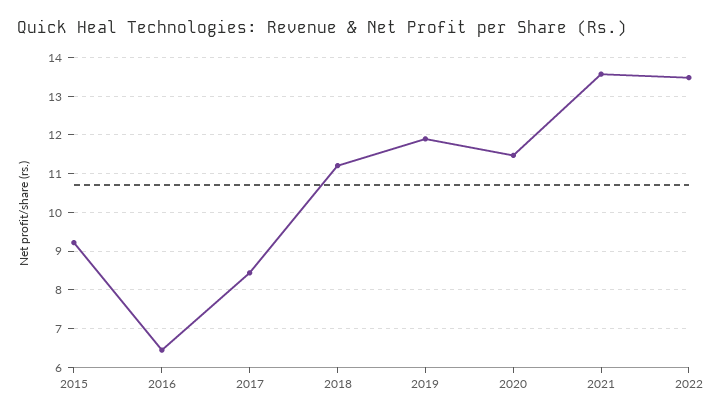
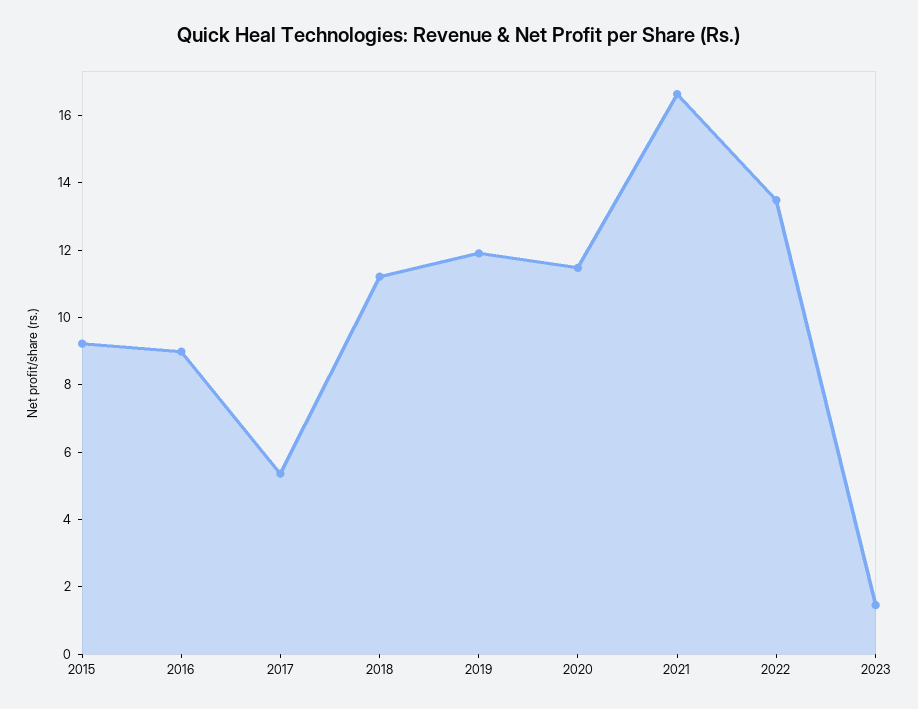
2016: 6.4 -> 9
2017: 8.4 -> 5.5
2021: 13.6 -> 16.5
2023: none -> 1.5

